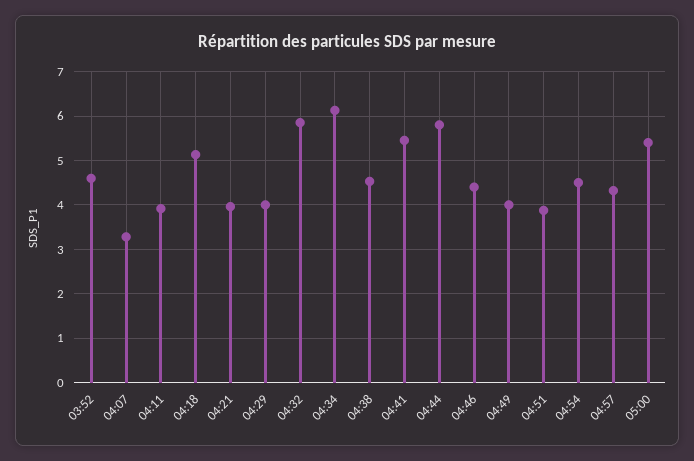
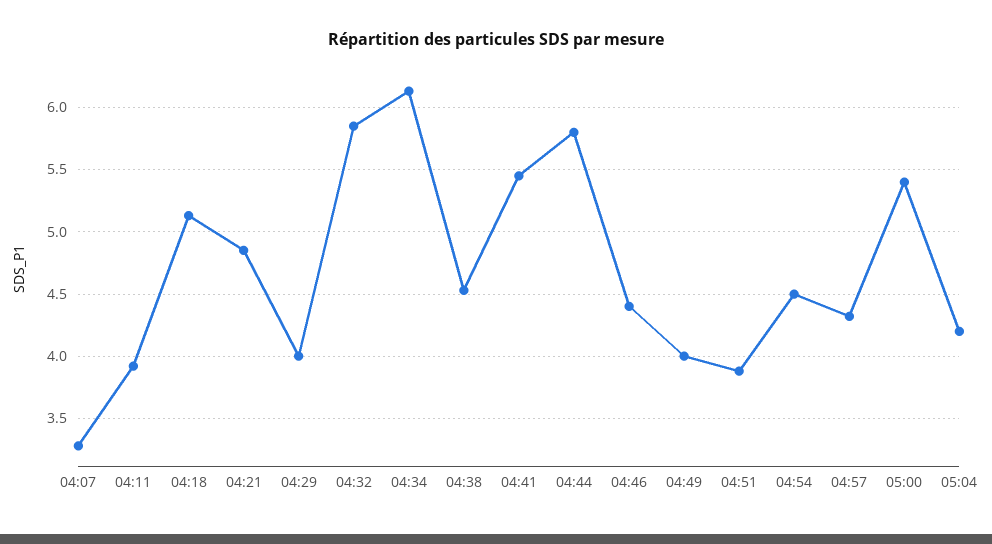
03:52: 4.6 -> none
04:21: 4 -> 4.85
05:04: none -> 4.2

